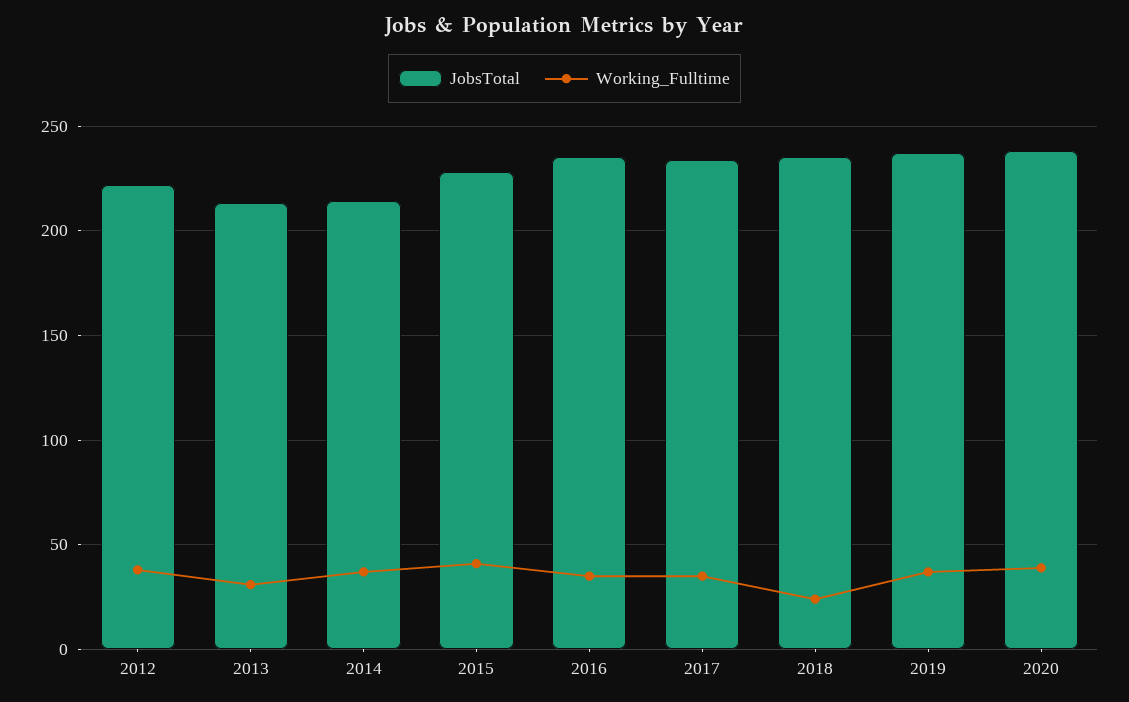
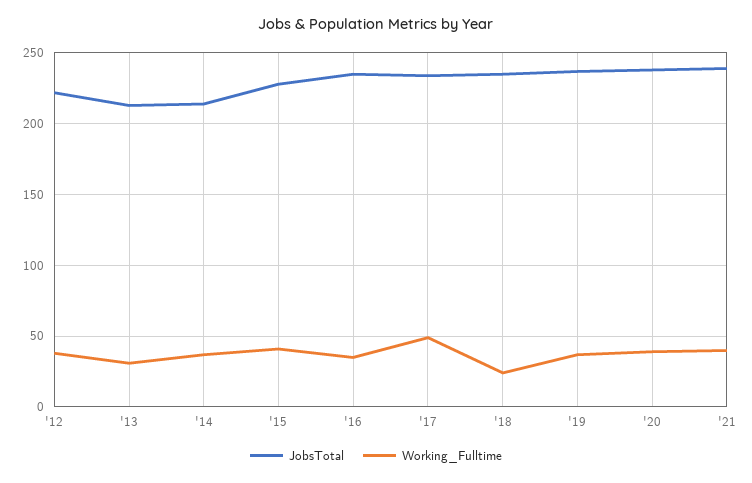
Working_Fulltime, 2017: 35 -> 50
JobsTotal, '21: none -> 240
Working_Fulltime, '21: none -> 40

